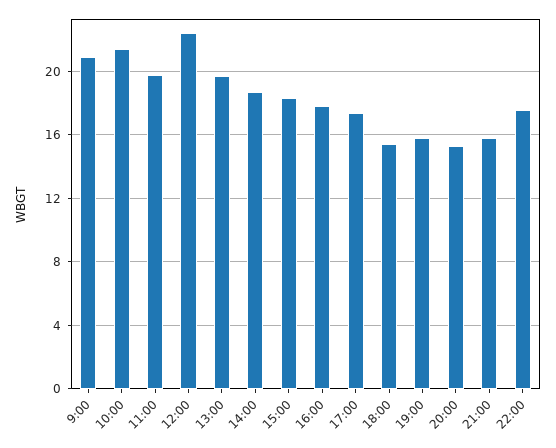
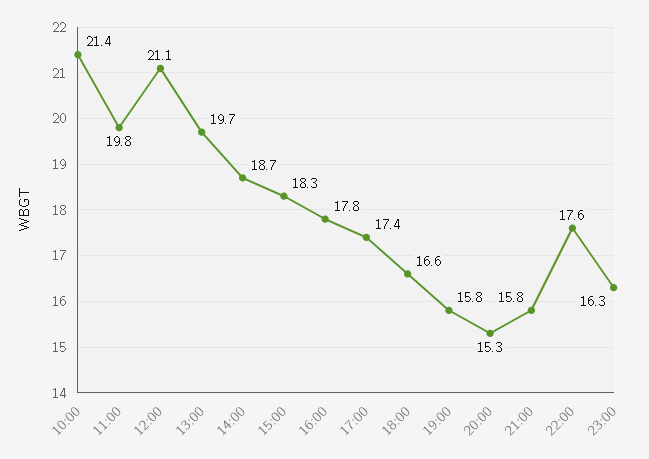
9:00: 21 -> none
12:00: 22.5 -> 21.1
18:00: 15.5 -> 16.6
23:00: none -> 16.3

